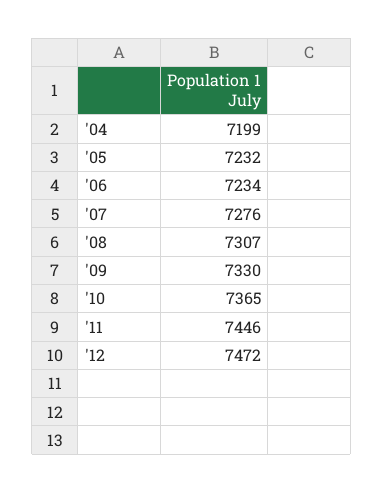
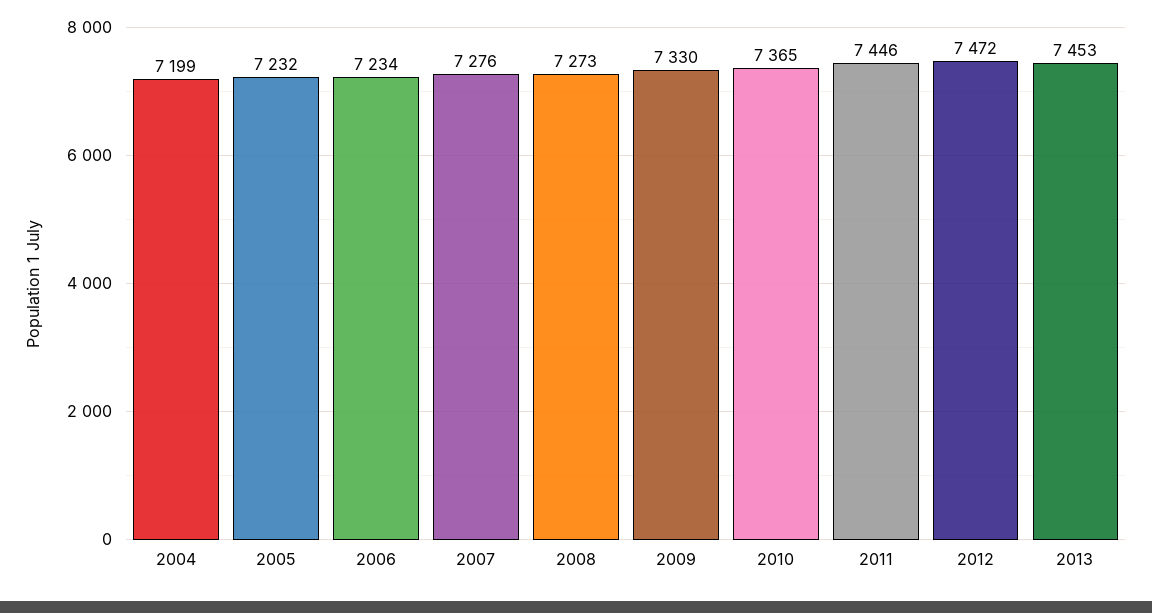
'08: 7307 -> 7273
2013: none -> 7453

